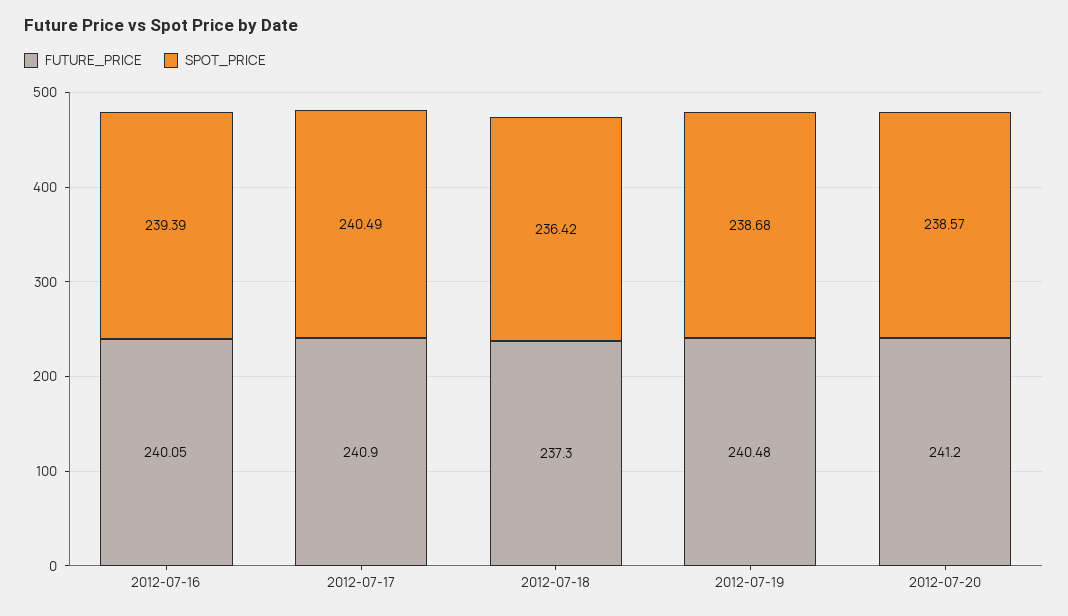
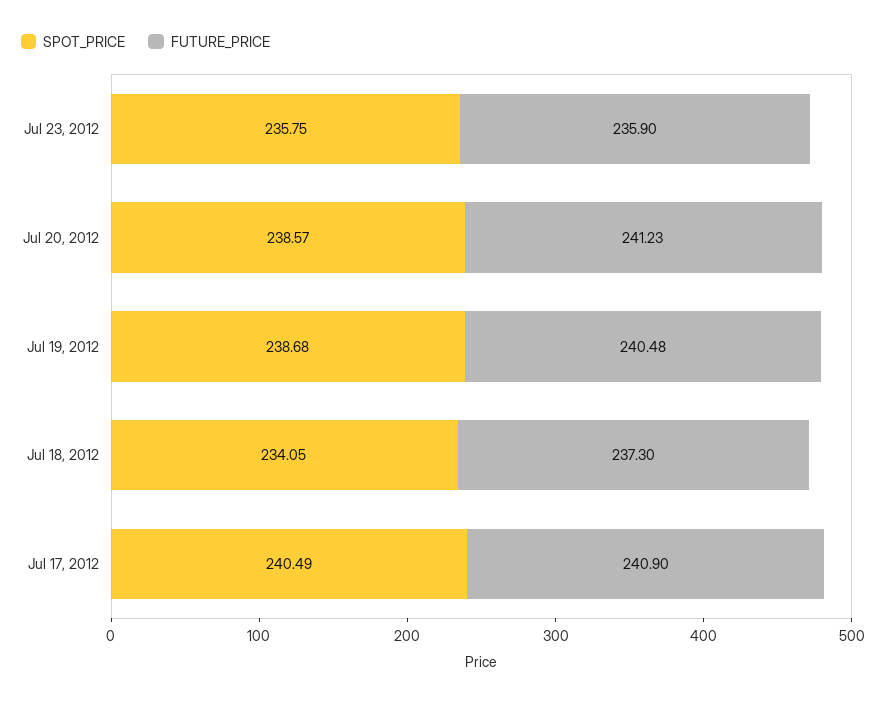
FUTURE_PRICE, 2012-07-16: 240.05 -> none
SPOT_PRICE, 2012-07-16: 239.39 -> none
SPOT_PRICE, 2012-07-18: 236.42 -> 234.05
FUTURE_PRICE, 2012-07-20: 241.2 -> 241.23
SPOT_PRICE, Jul 23, 2012: none -> 235.75
FUTURE_PRICE, Jul 23, 2012: none -> 235.9

